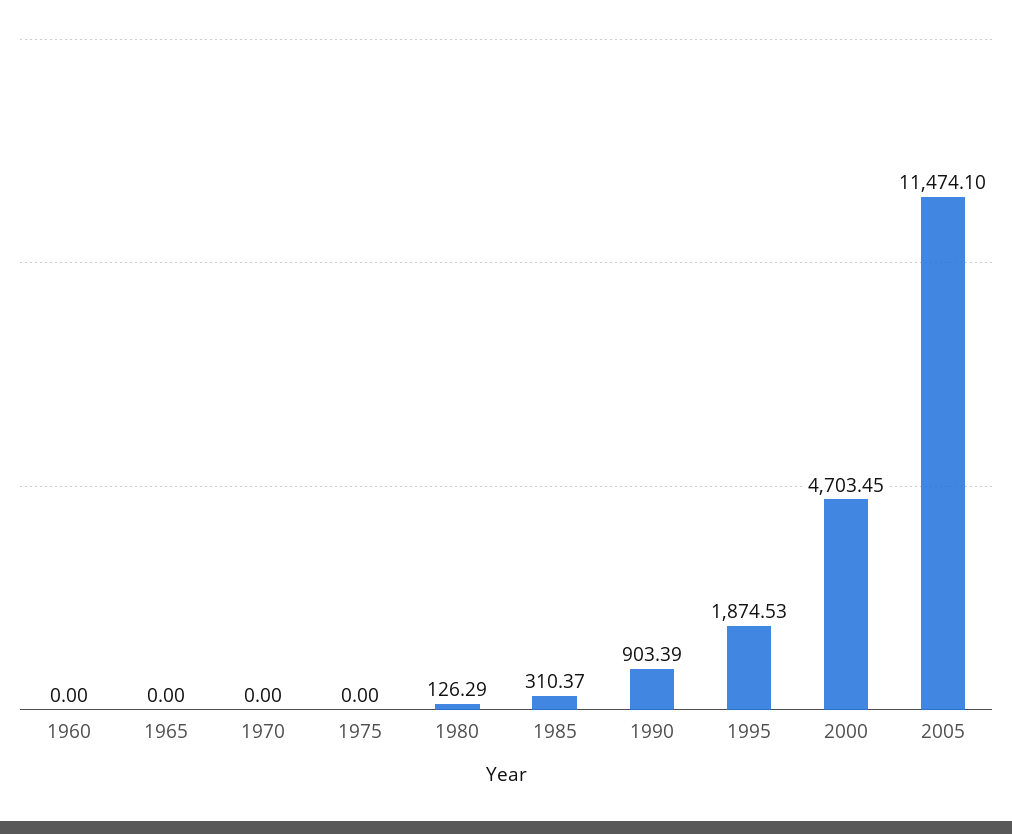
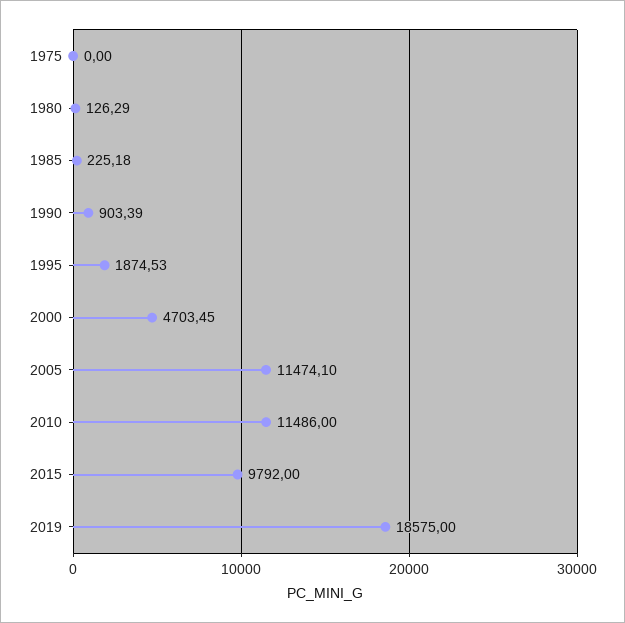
1960: 0 -> none
1965: 0 -> none
1970: 0 -> none
1985: 310.37 -> 225.18
2010: none -> 11486
2015: none -> 9792
2019: none -> 18575

